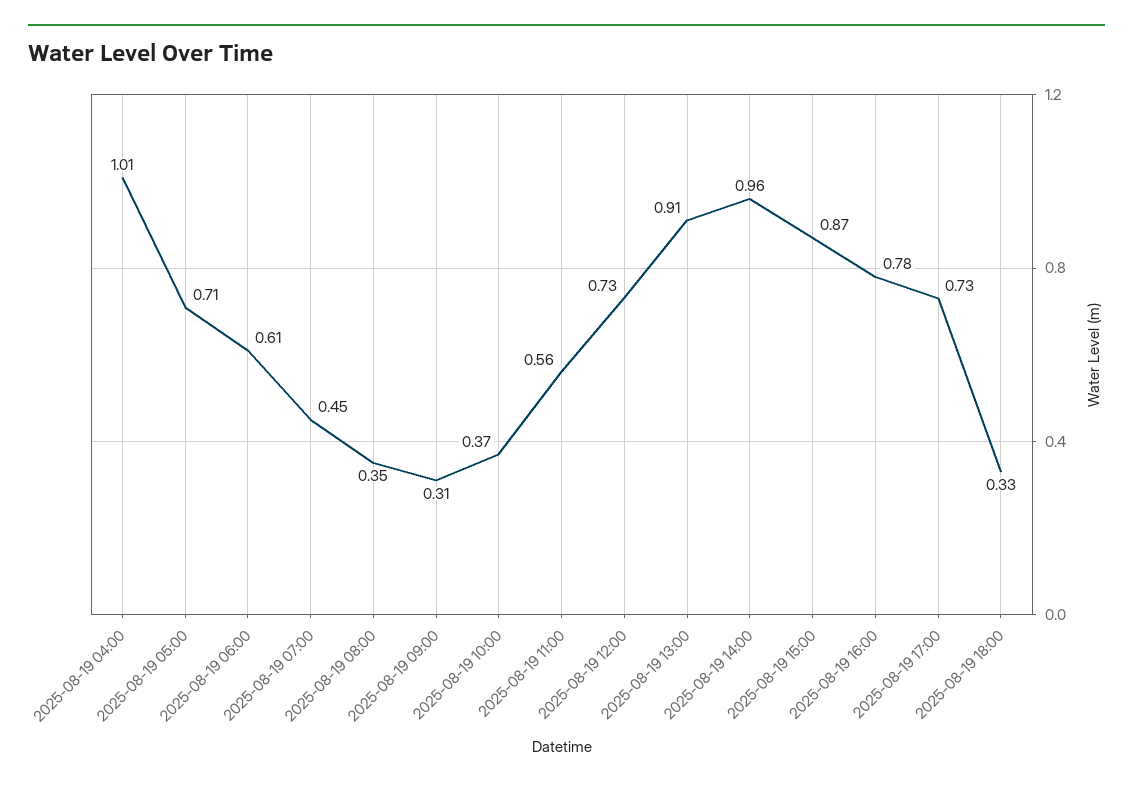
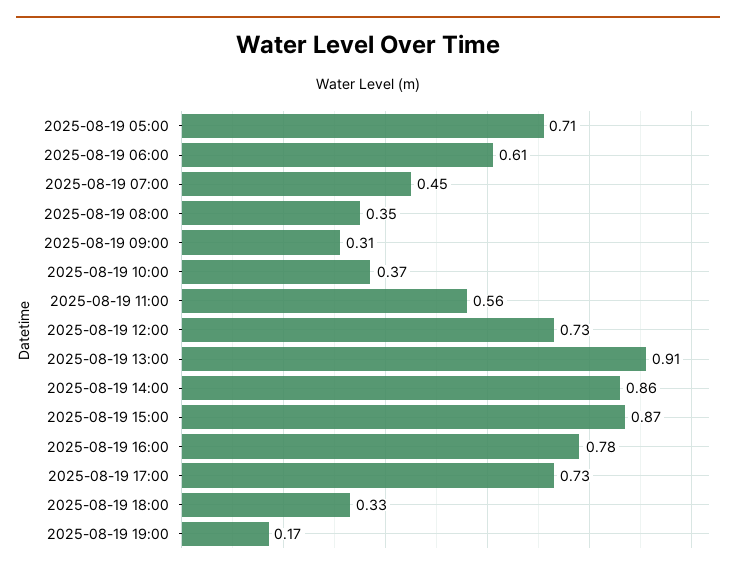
2025-08-19 04:00: 1.01 -> none
2025-08-19 14:00: 0.96 -> 0.86
2025-08-19 19:00: none -> 0.17

